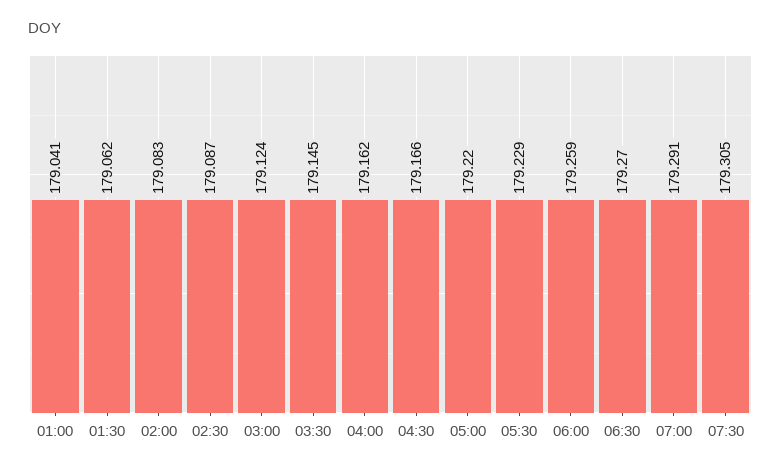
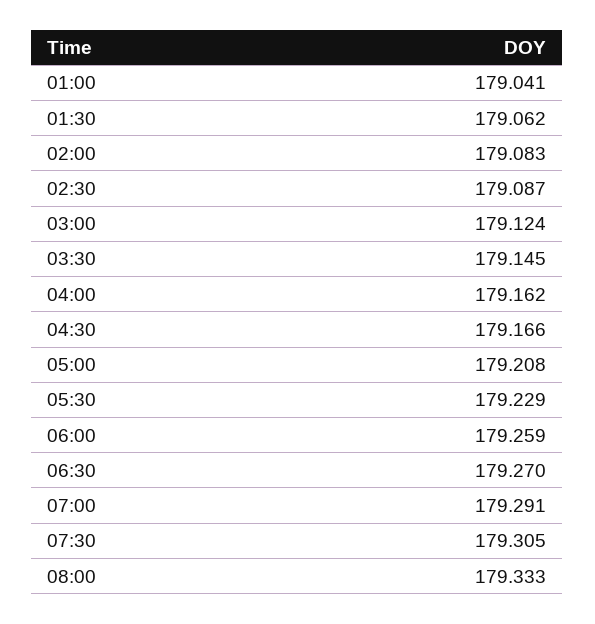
05:00: 179.22 -> 179.208
08:00: none -> 179.333

